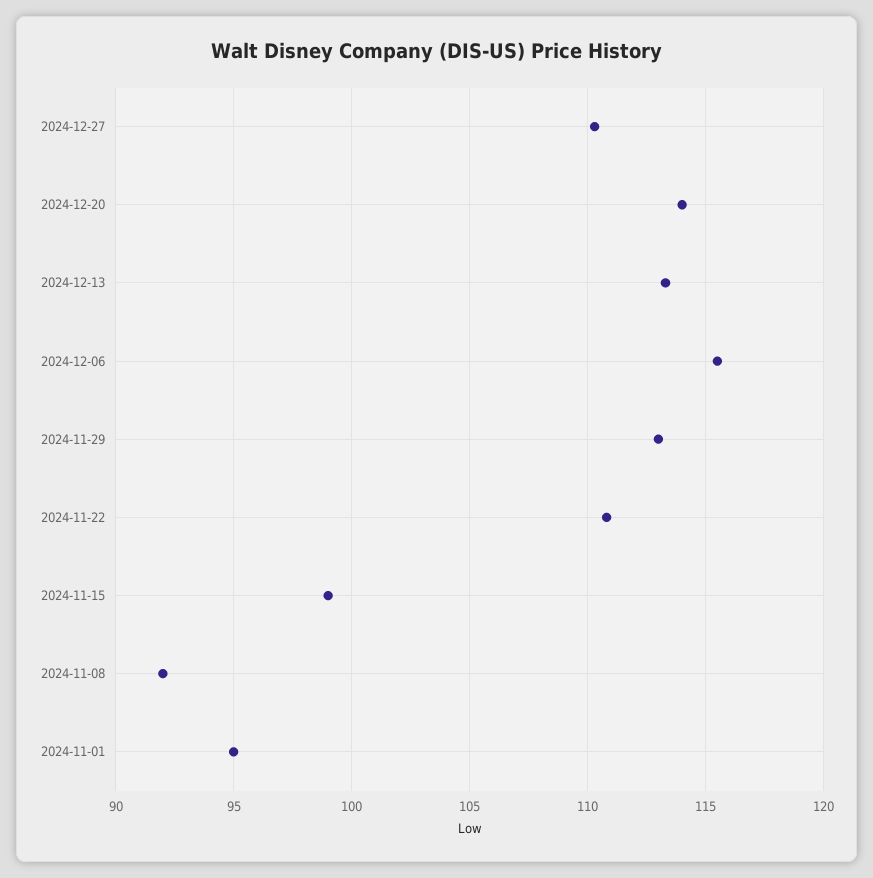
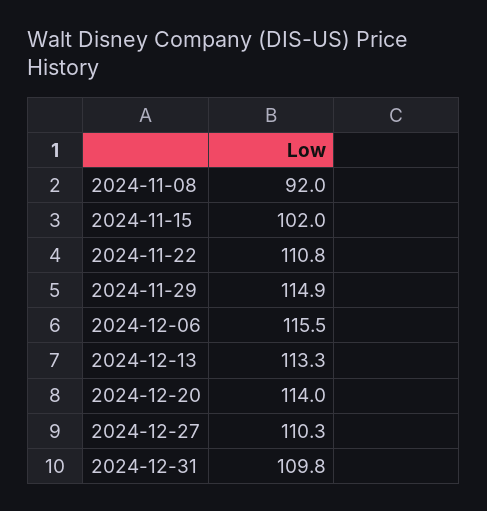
2024-11-29: 113 -> 114.9
2024-11-15: 99 -> 102
2024-11-01: 95 -> none
2024-12-31: none -> 109.8

